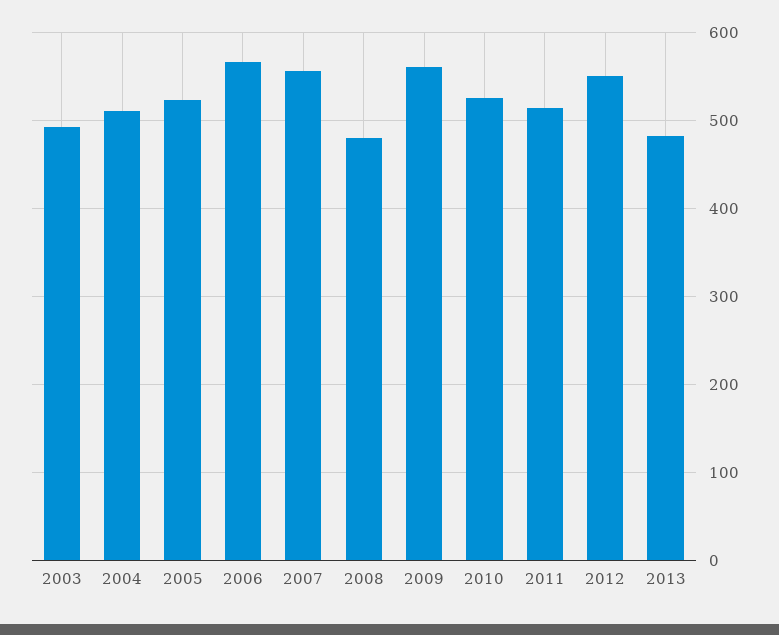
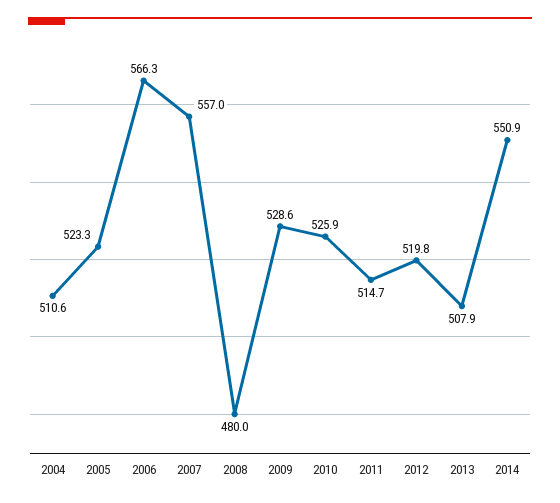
2003: 490 -> none
2009: 560 -> 528.6
2012: 550 -> 519.8
2013: 480 -> 507.9
2014: none -> 550.9

